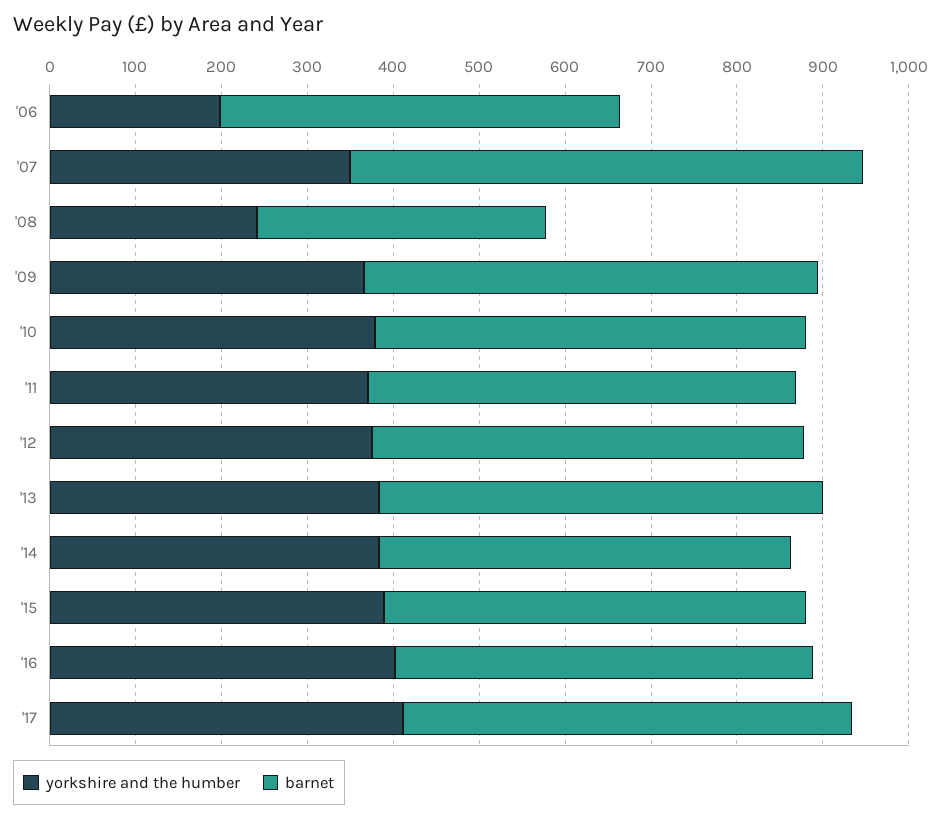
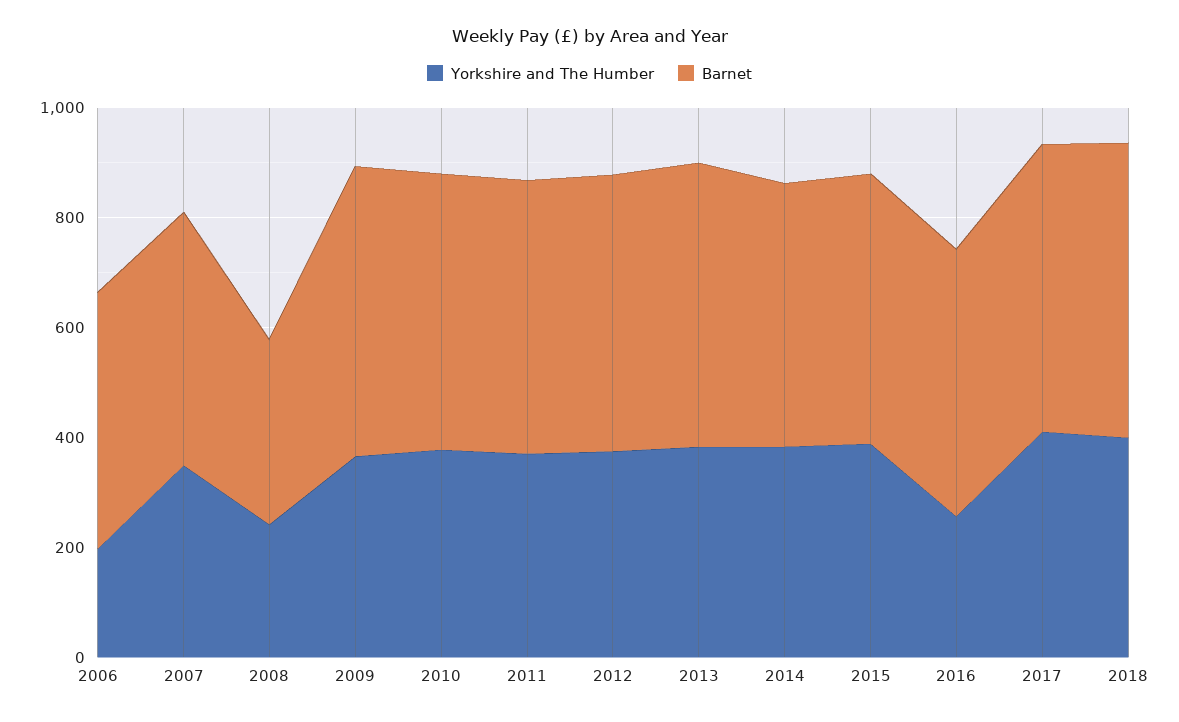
barnet, '07: 600 -> 450
yorkshire and the humber, '16: 400 -> 250
yorkshire and the humber, 2018: none -> 400
barnet, 2018: none -> 550

